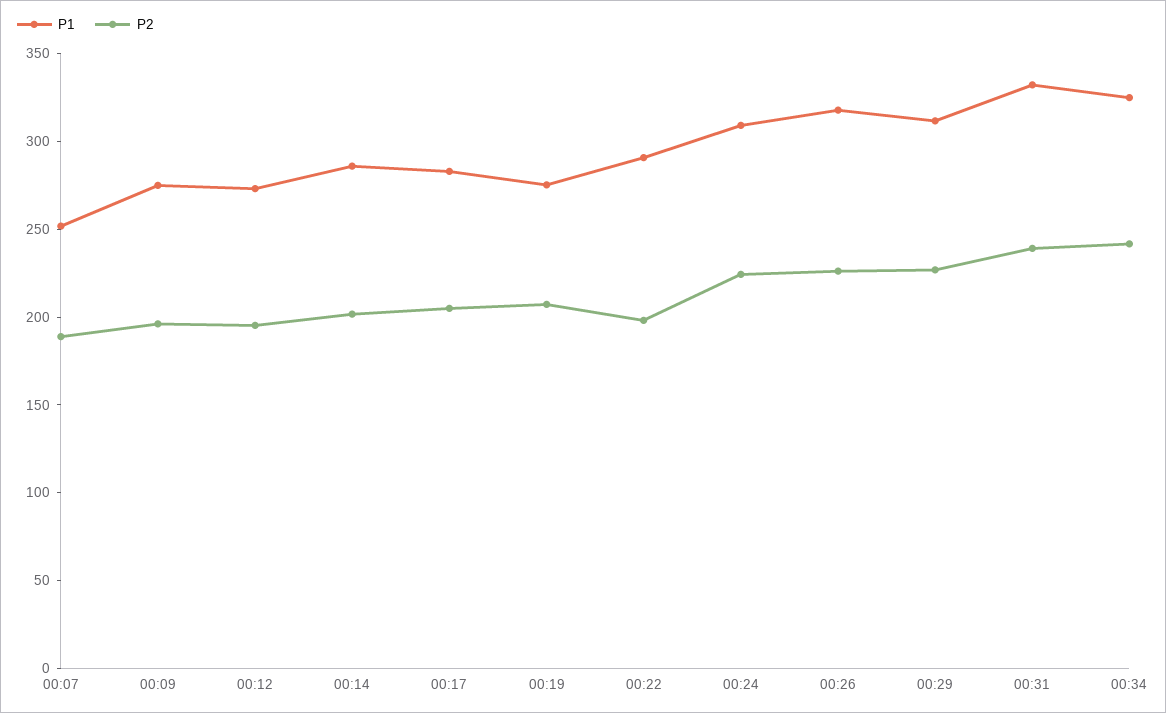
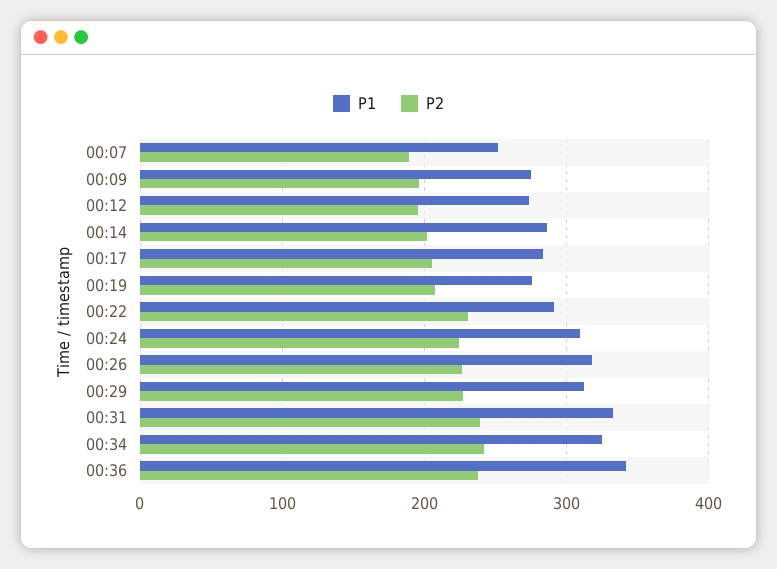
P2, 00:22: 200 -> 230
P1, 00:36: none -> 340
P2, 00:36: none -> 240

